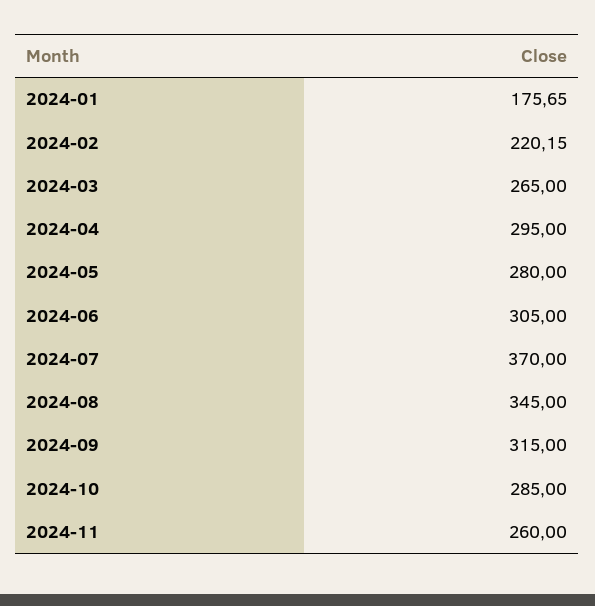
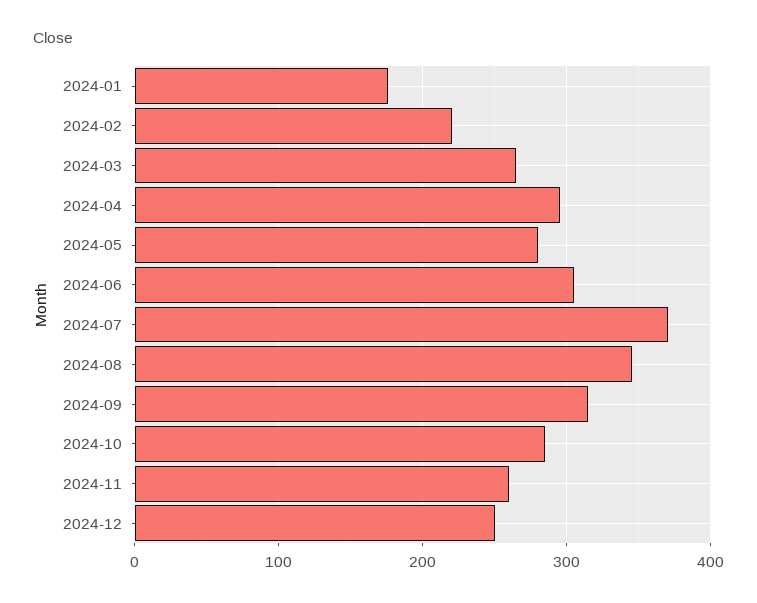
2024-12: none -> 250

